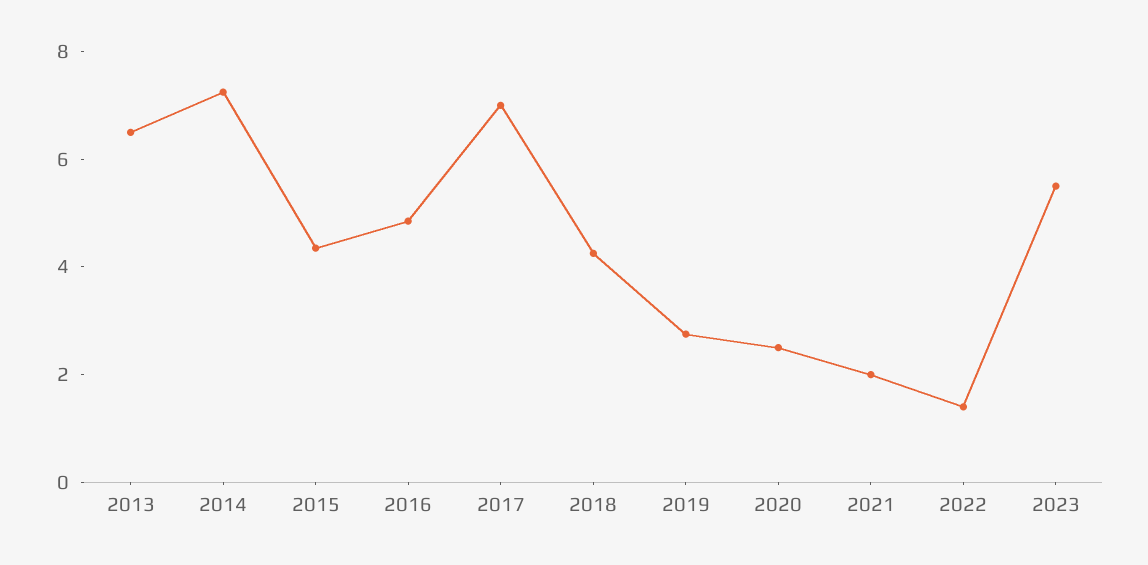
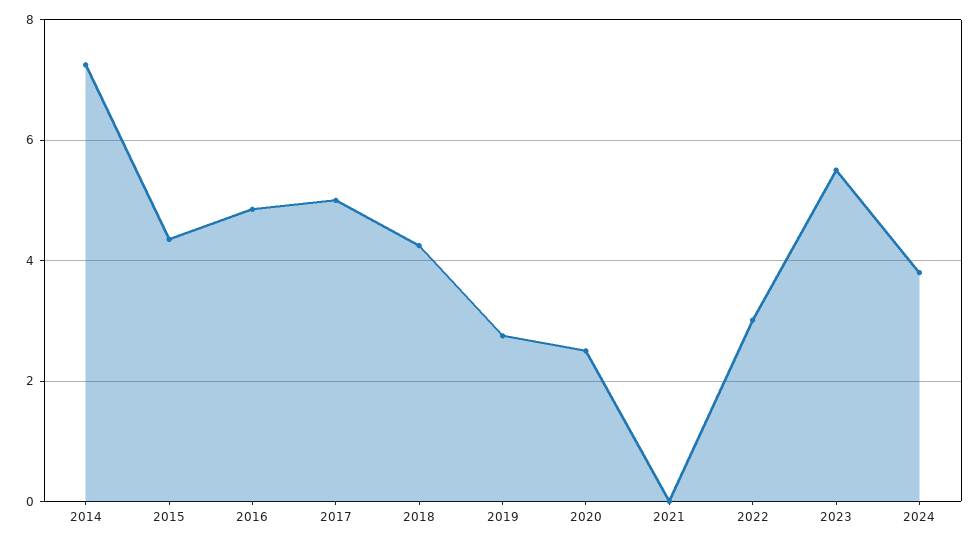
2013: 6.5 -> none
2017: 7 -> 5
2021: 2 -> 0
2022: 1.5 -> 3
2024: none -> 3.8

